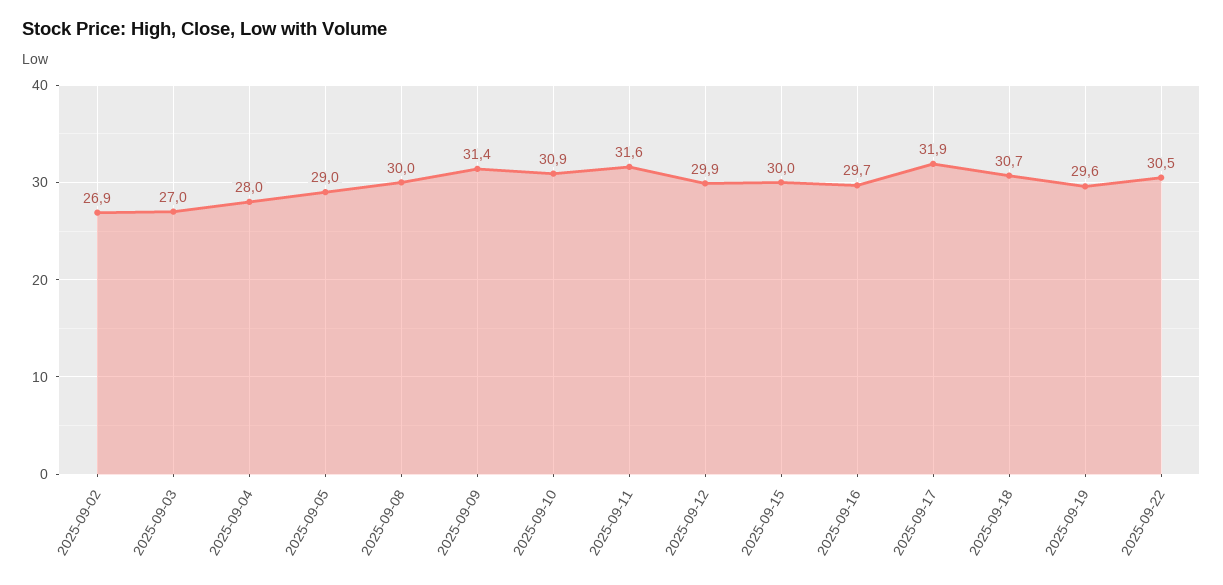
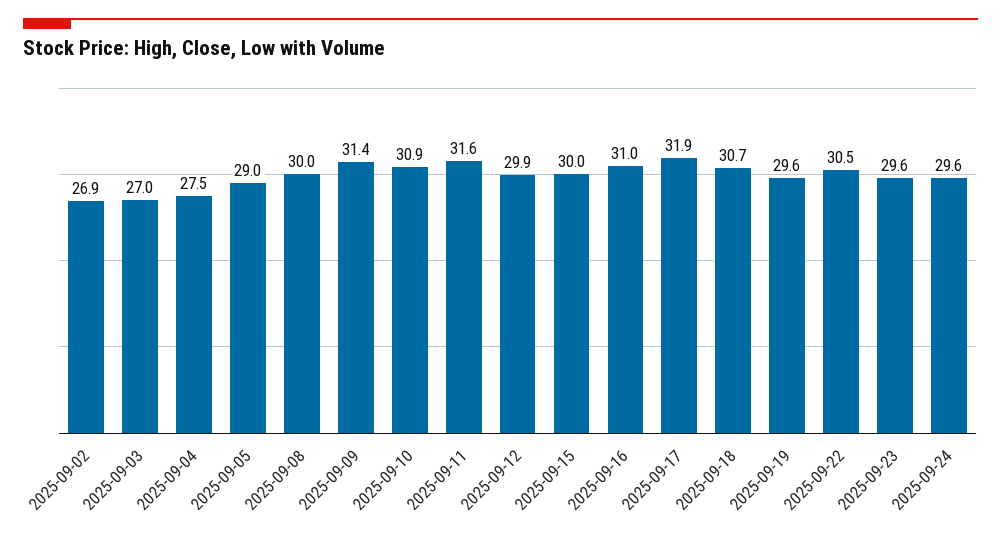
2025-09-04: 28 -> 27.5
2025-09-16: 29.7 -> 31
2025-09-23: none -> 29.6
2025-09-24: none -> 29.6

